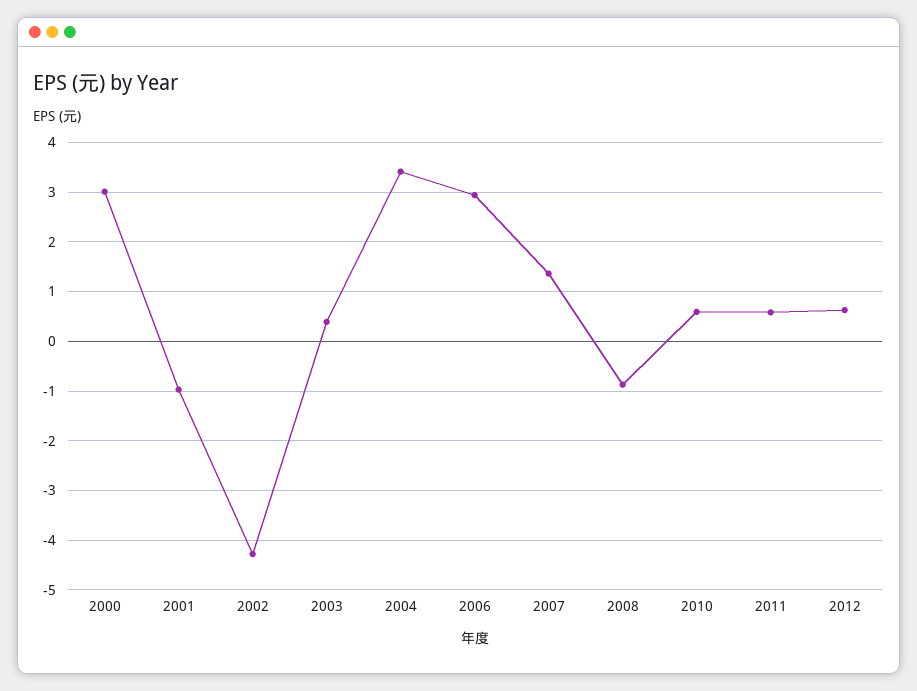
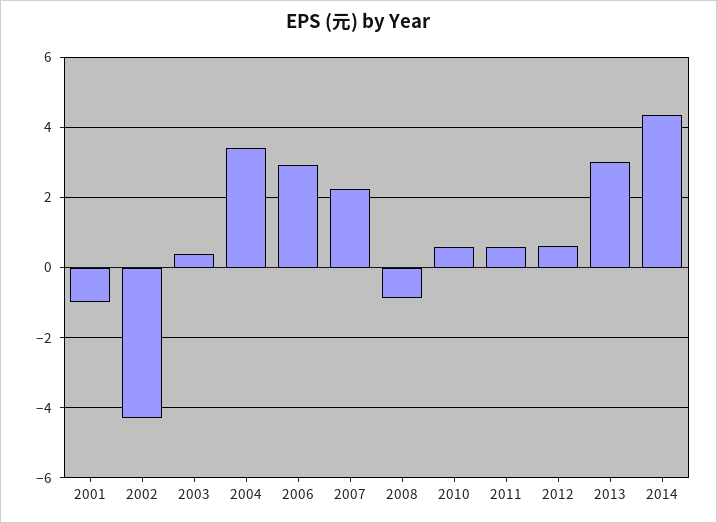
2000: 3 -> none
2007: 1.4 -> 2.2
2013: none -> 3
2014: none -> 4.4

